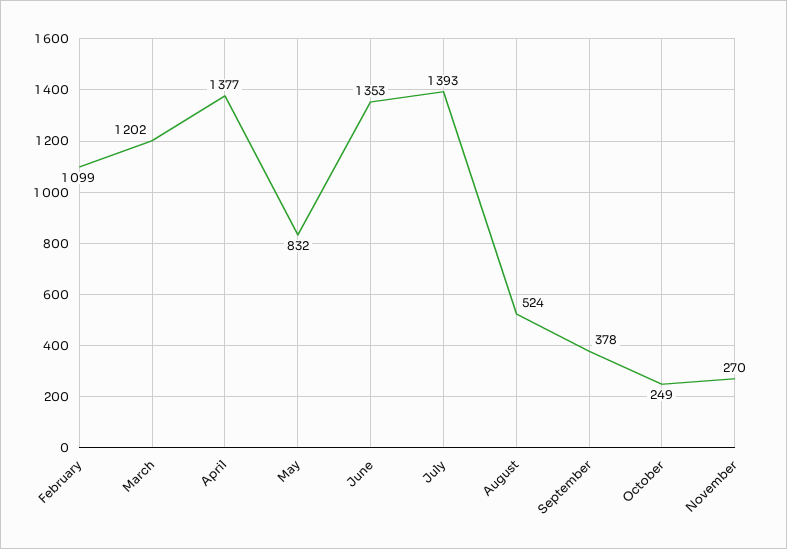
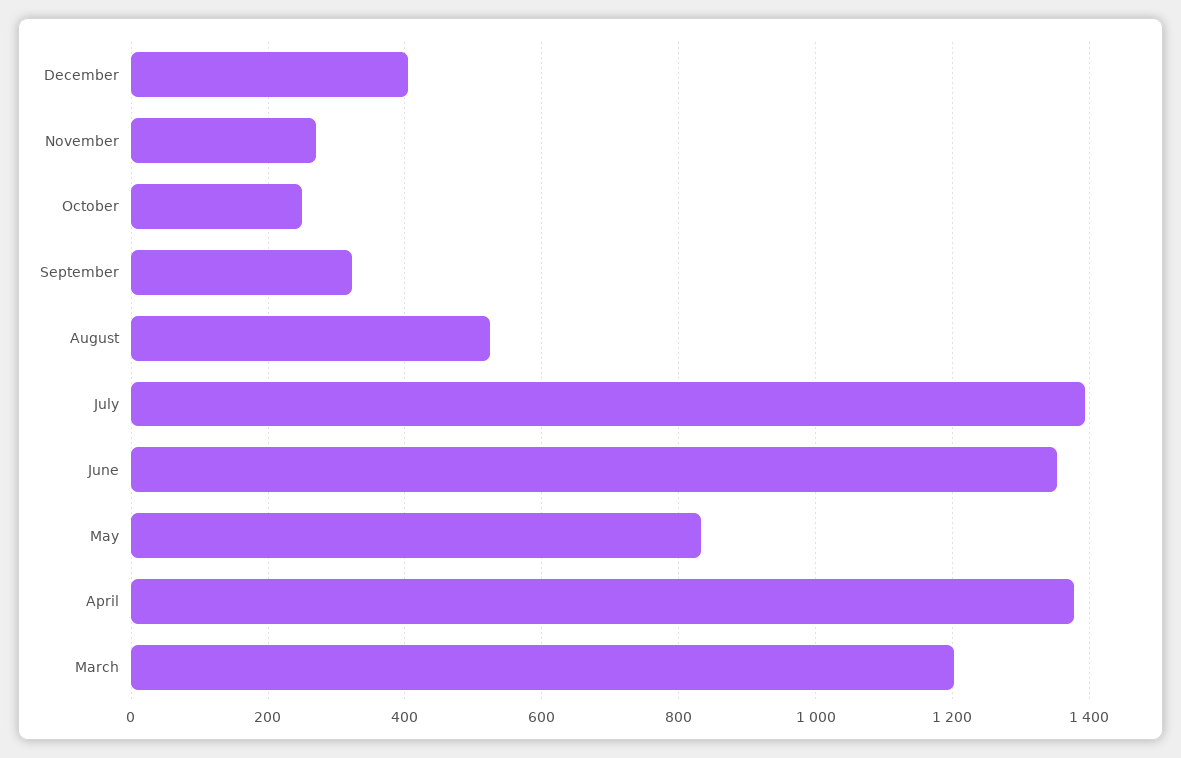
February: 1099 -> none
September: 378 -> 320
December: none -> 400

